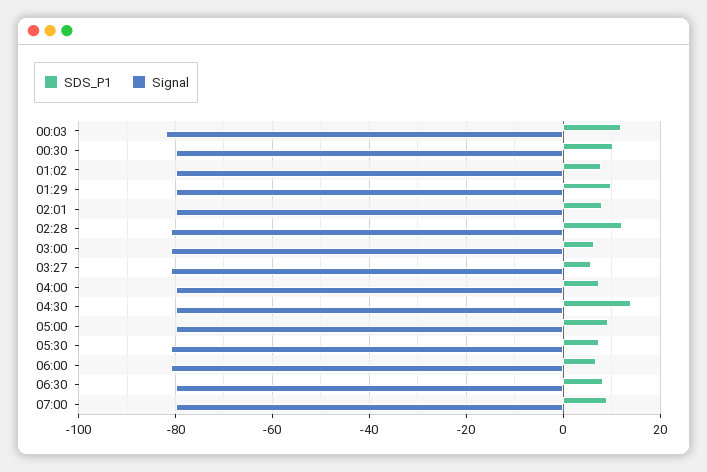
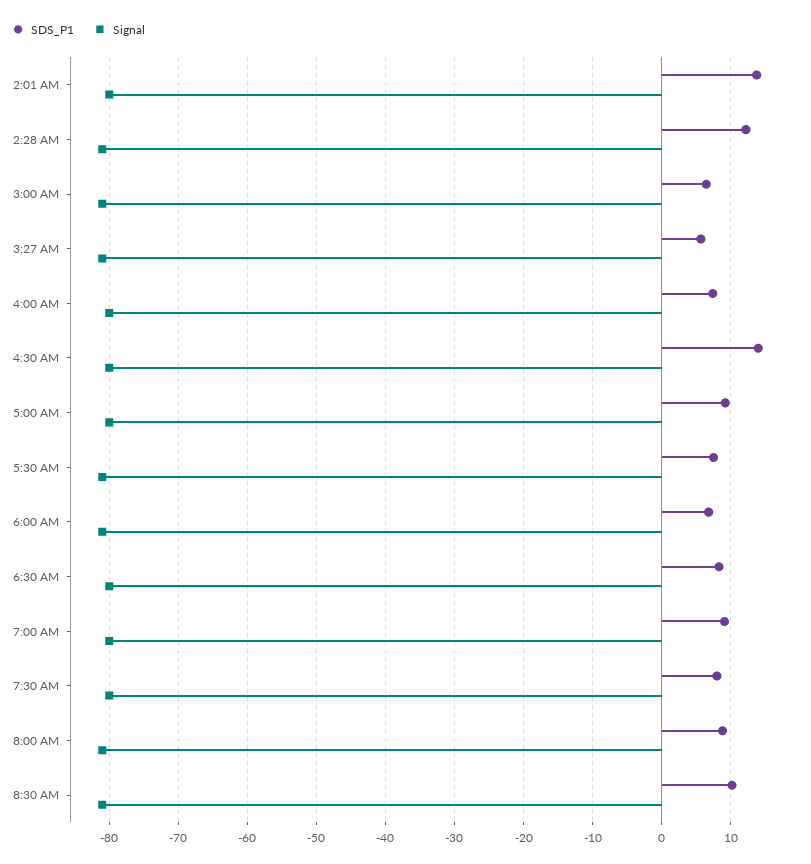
SDS_P1, 00:03: 12 -> none
Signal, 00:03: -82 -> none
SDS_P1, 00:30: 10 -> none
Signal, 00:30: -80 -> none
SDS_P1, 01:02: 8 -> none
Signal, 01:02: -80 -> none
SDS_P1, 01:29: 10 -> none
Signal, 01:29: -80 -> none
SDS_P1, 02:01: 8 -> 14
SDS_P1, 7:30 AM: none -> 8
Signal, 7:30 AM: none -> -80
SDS_P1, 8:00 AM: none -> 9
Signal, 8:00 AM: none -> -81
SDS_P1, 8:30 AM: none -> 10
Signal, 8:30 AM: none -> -81

